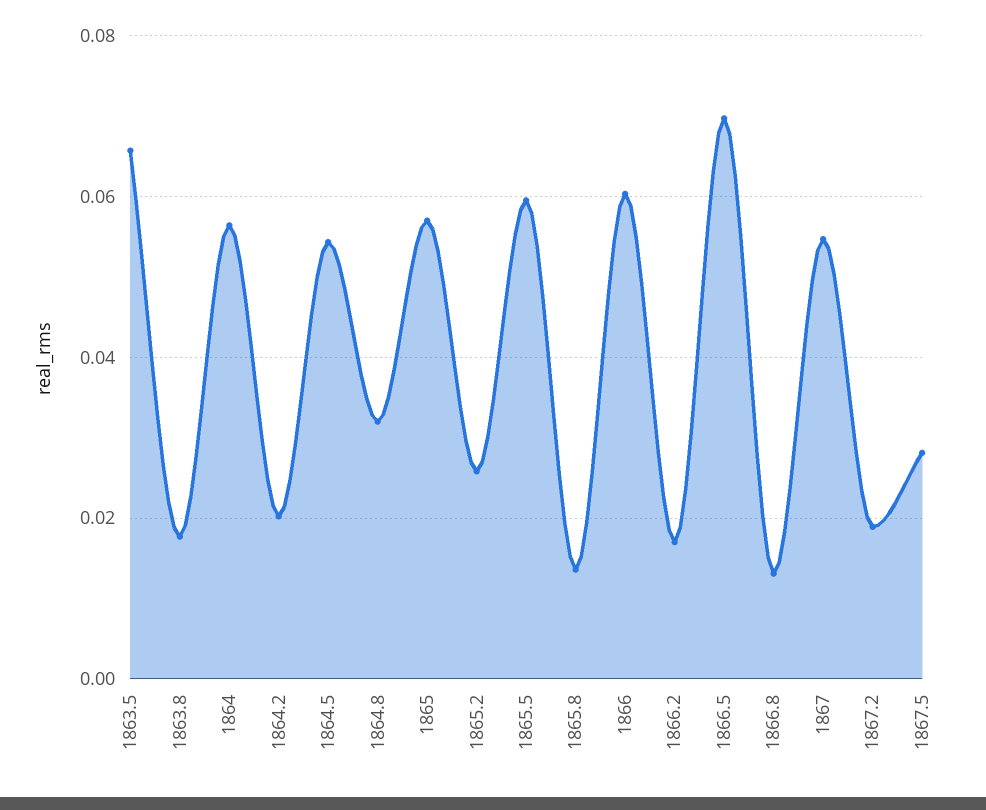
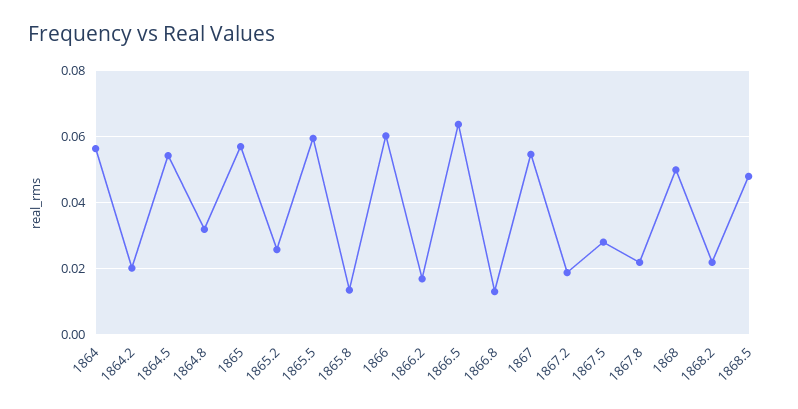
1863.5: 0.066 -> none
1863.8: 0.018 -> none
1866.5: 0.07 -> 0.064
1867.8: none -> 0.022
1868: none -> 0.05
1868.2: none -> 0.022
1868.5: none -> 0.048

